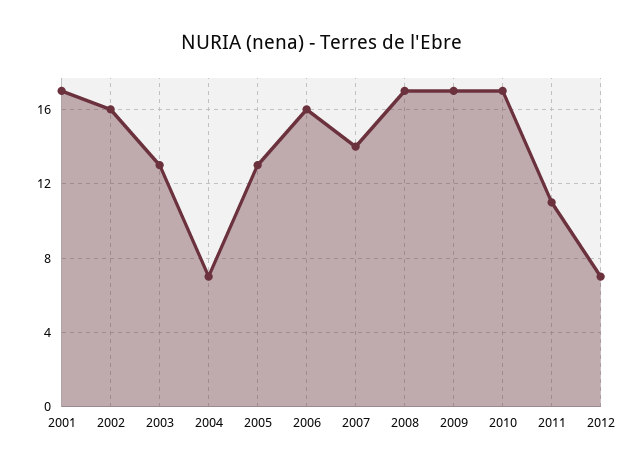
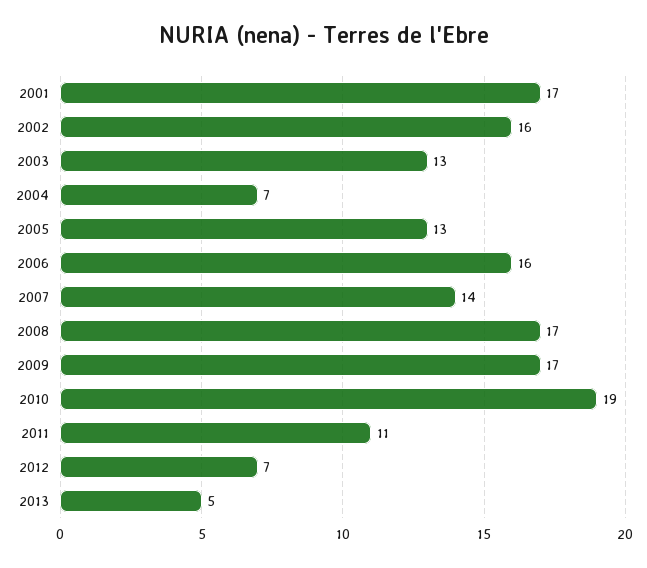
2010: 17 -> 19
2013: none -> 5

